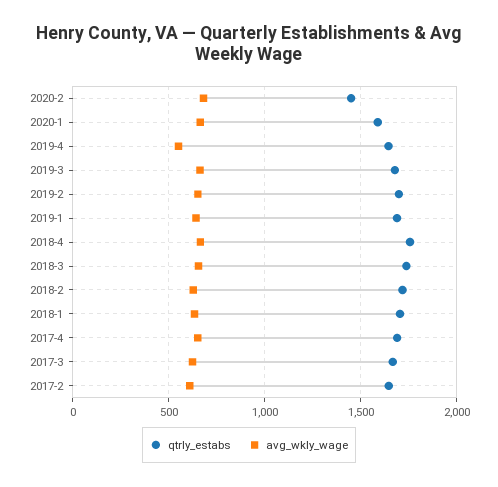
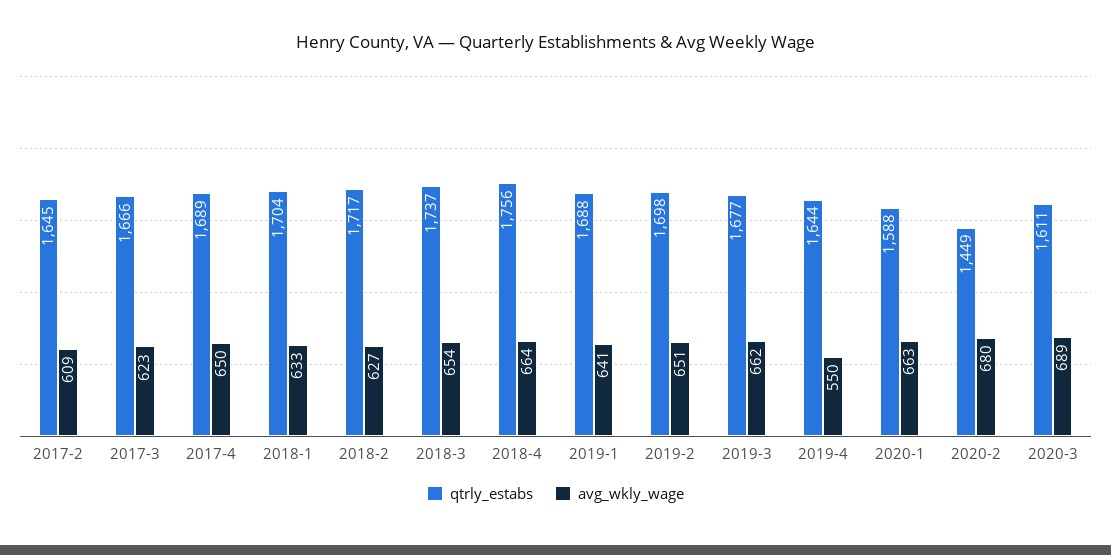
qtrly_estabs, 2020-3: none -> 1611
avg_wkly_wage, 2020-3: none -> 689

